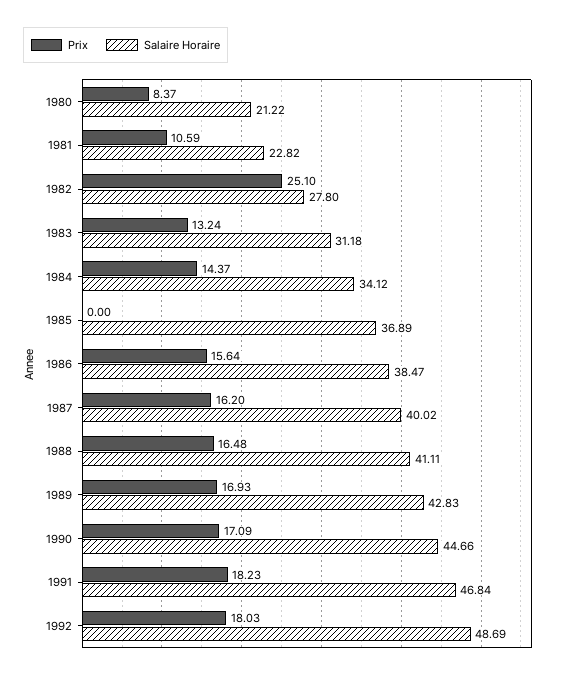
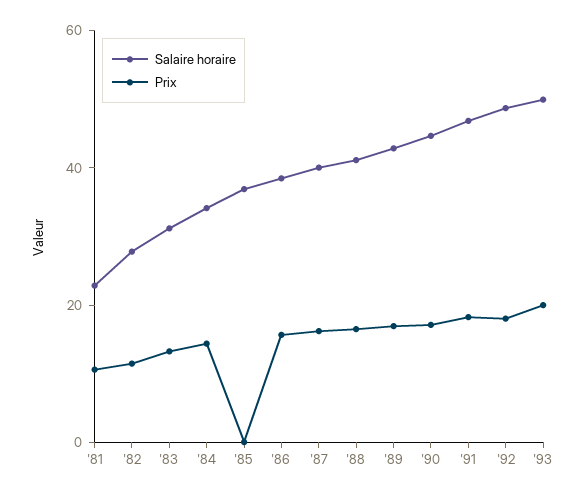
Prix, 1980: 8.37 -> none
Salaire Horaire, 1980: 21.22 -> none
Prix, 1982: 25.1 -> 10
Salaire Horaire, '93: none -> 50
Prix, '93: none -> 20

